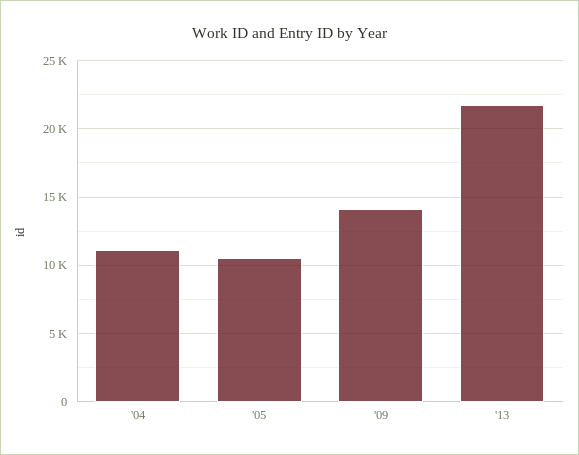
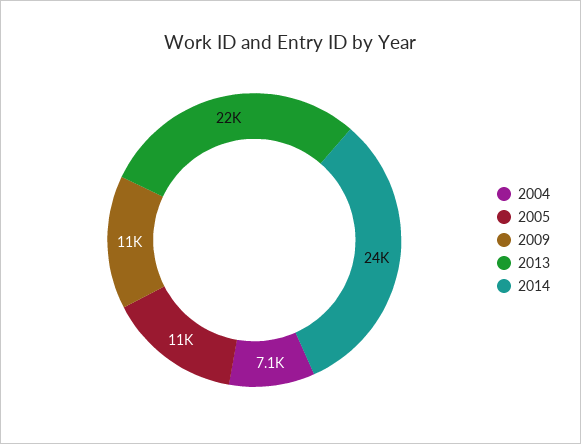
'04: 11000 -> 7100
'09: 14000 -> 11000
2014: none -> 24000

